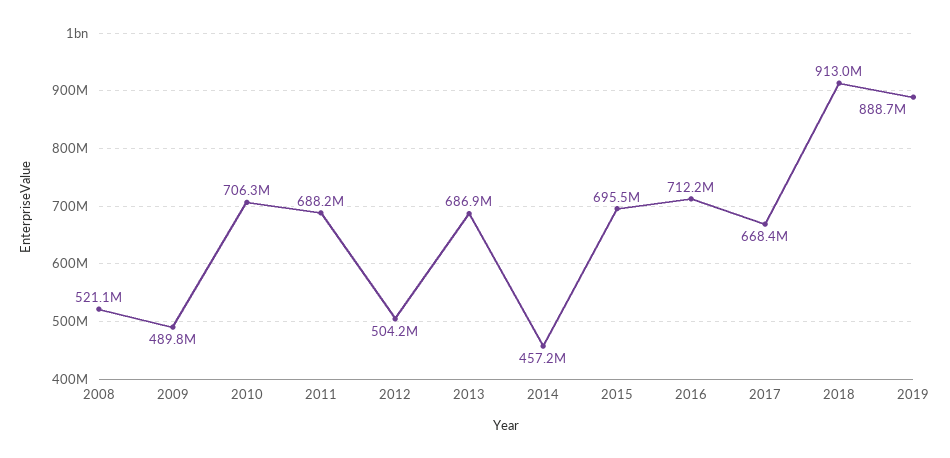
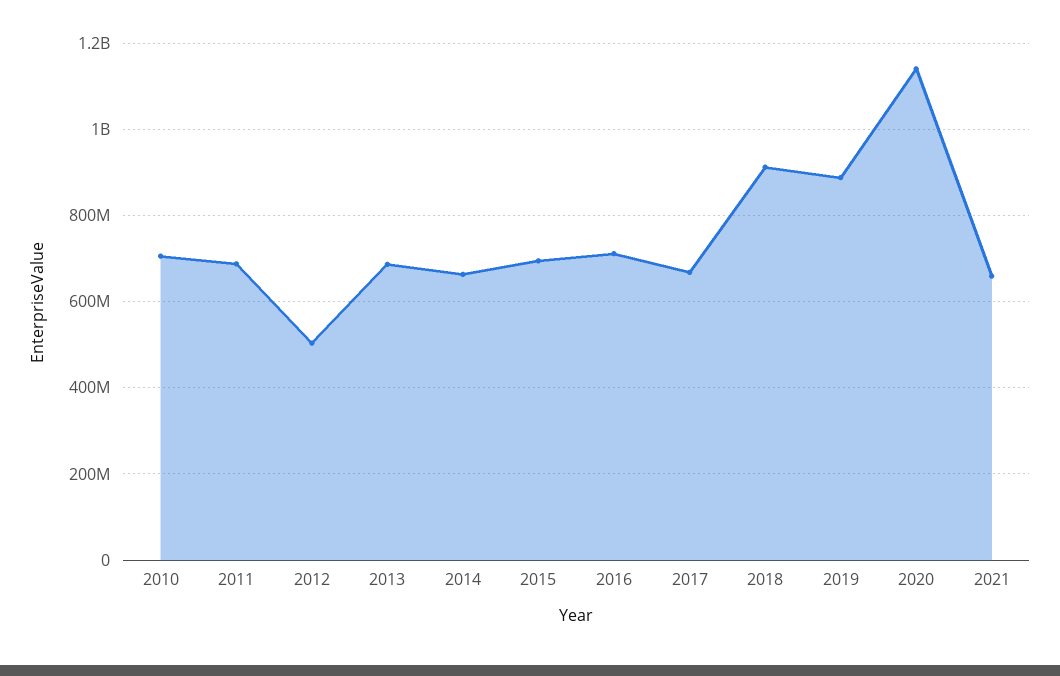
2008: 521100000 -> none
2009: 489800000 -> none
2014: 457200000 -> 660000000
2020: none -> 1140000000
2021: none -> 660000000

